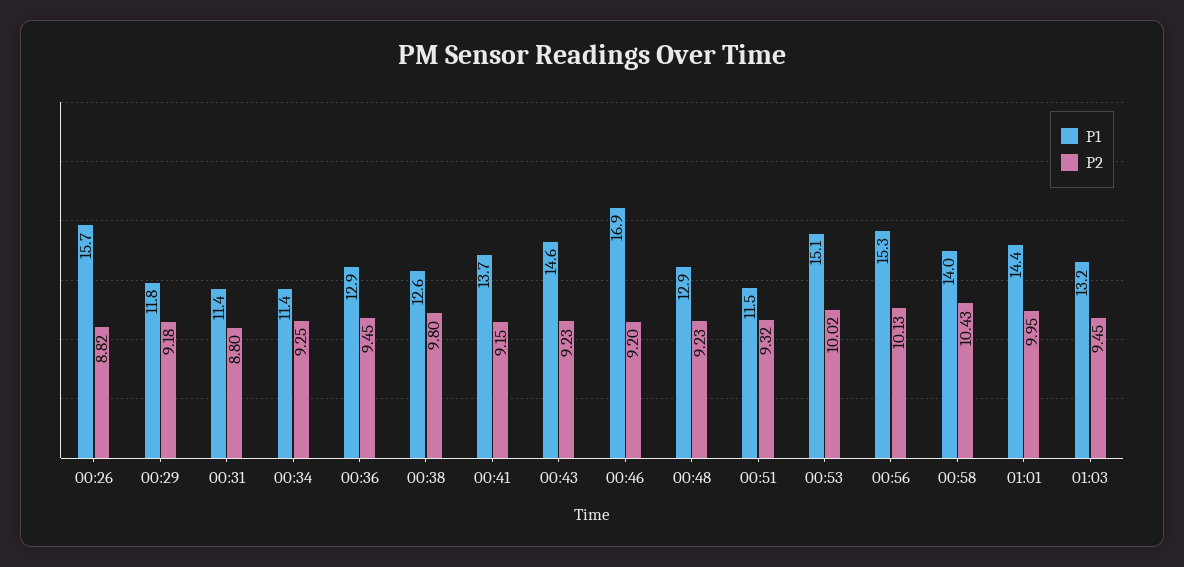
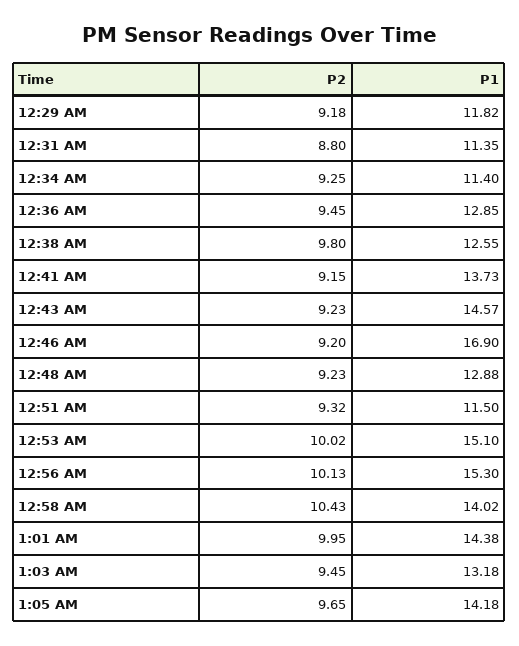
P1, 00:26: 15.7 -> none
P2, 00:26: 8.82 -> none
P2, 1:05 AM: none -> 9.65
P1, 1:05 AM: none -> 14.18

